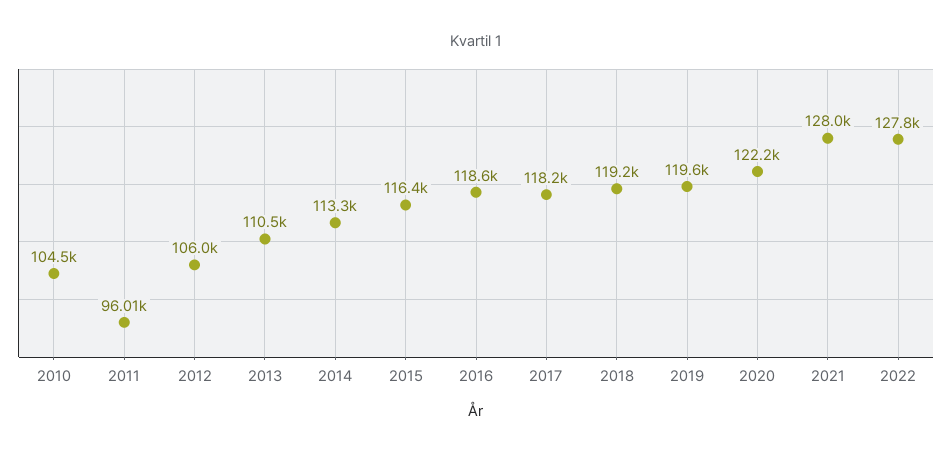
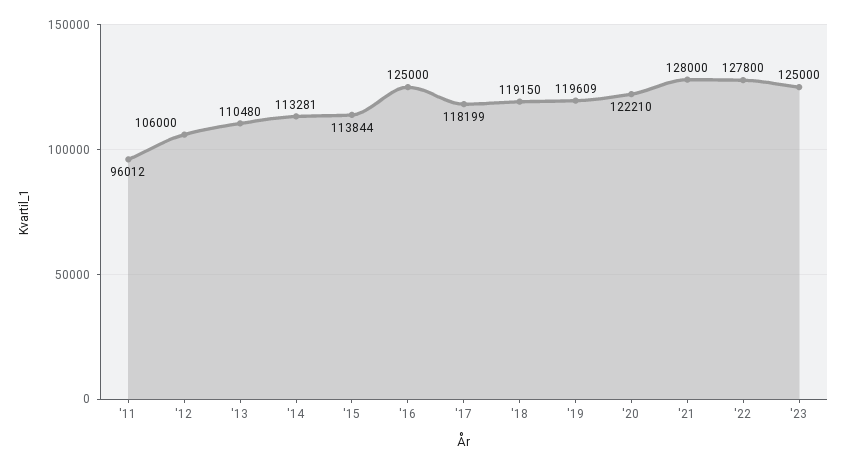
2010: 104500 -> none
2015: 116400 -> 113844
2016: 118600 -> 125000
'23: none -> 125000

